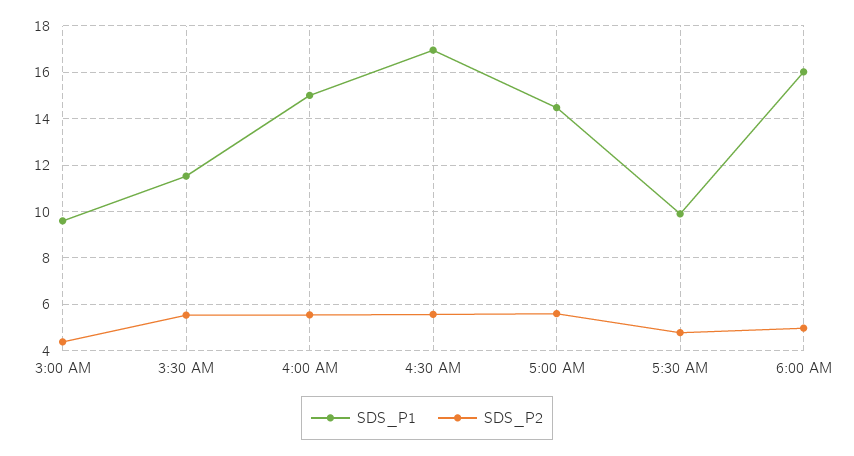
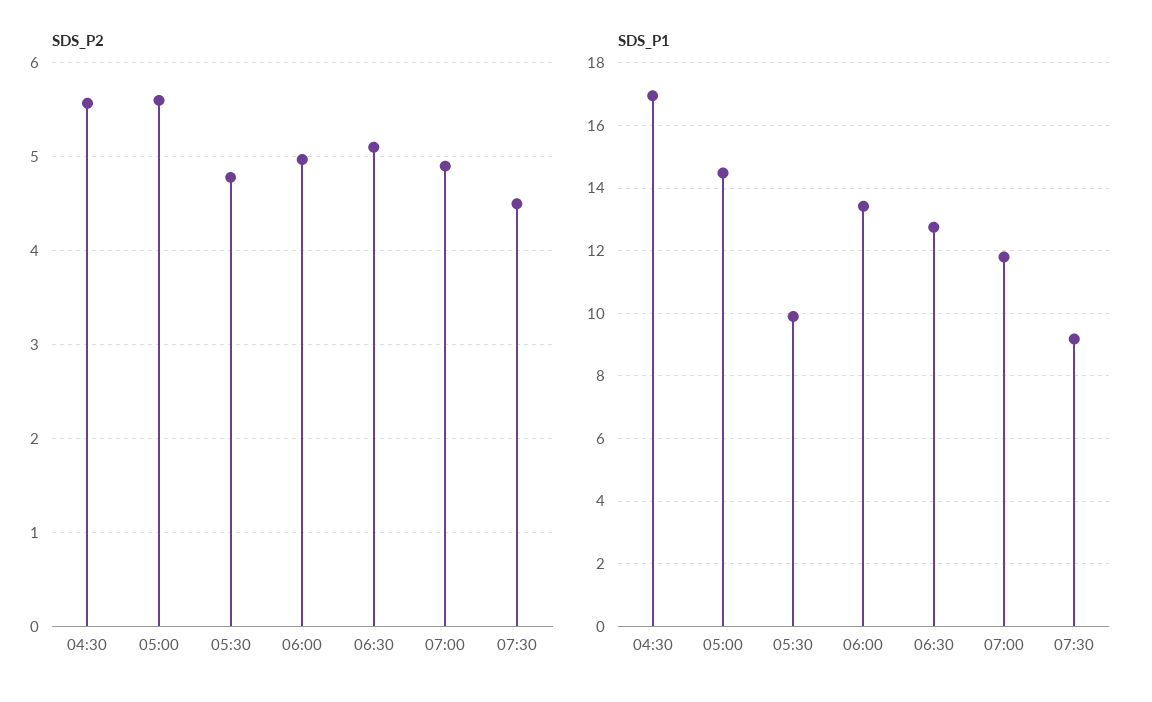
SDS_P1, 3:00 AM: 9.5 -> none
SDS_P2, 3:00 AM: 4.5 -> none
SDS_P1, 3:30 AM: 11.5 -> none
SDS_P2, 3:30 AM: 5.5 -> none
SDS_P1, 4:00 AM: 15 -> none
SDS_P2, 4:00 AM: 5.5 -> none
SDS_P1, 6:00 AM: 16 -> 13.4
SDS_P2, 06:30: none -> 5.1
SDS_P2, 07:00: none -> 4.9
SDS_P2, 07:30: none -> 4.5
SDS_P1, 06:30: none -> 12.8
SDS_P1, 07:00: none -> 11.8
SDS_P1, 07:30: none -> 9.2

